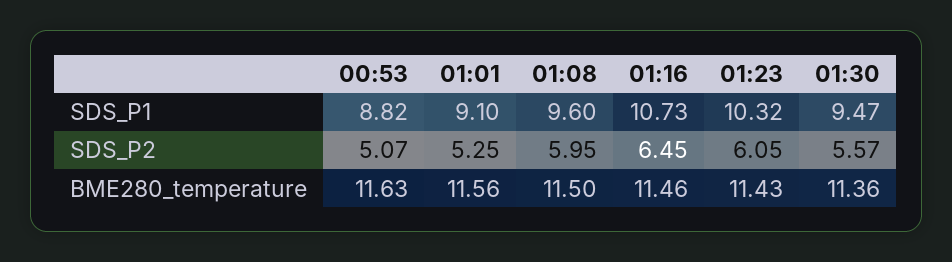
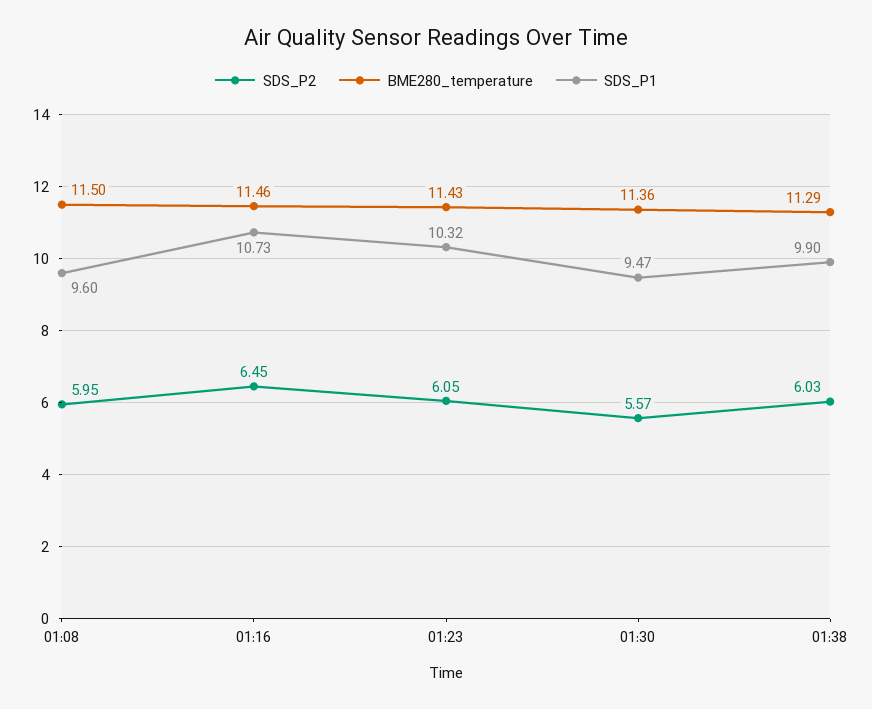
SDS_P1, 00:53: 8.82 -> none
SDS_P1, 01:01: 9.1 -> none
SDS_P2, 00:53: 5.07 -> none
SDS_P2, 01:01: 5.25 -> none
BME280_temperature, 00:53: 11.63 -> none
BME280_temperature, 01:01: 11.56 -> none
SDS_P2, 01:38: none -> 6.03
BME280_temperature, 01:38: none -> 11.29
SDS_P1, 01:38: none -> 9.9

